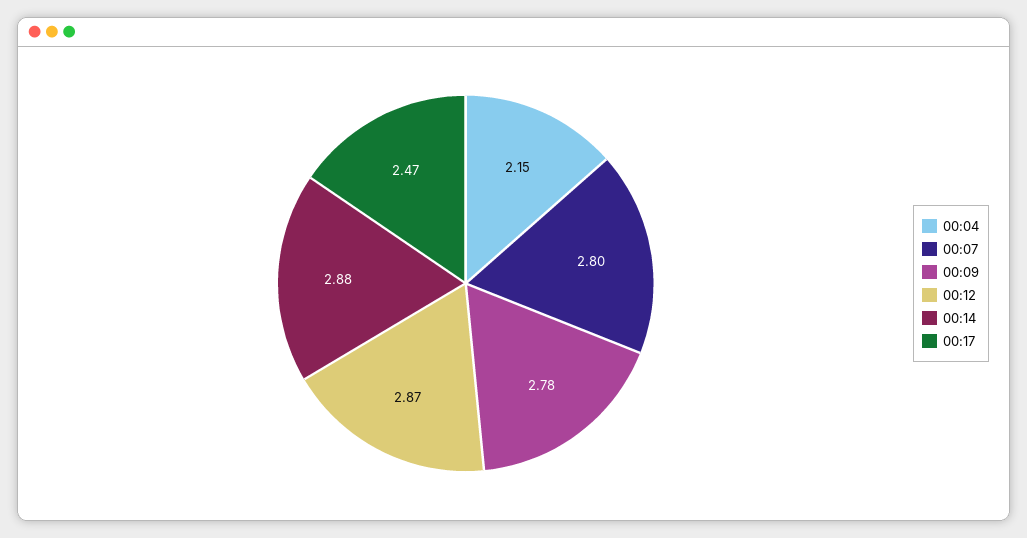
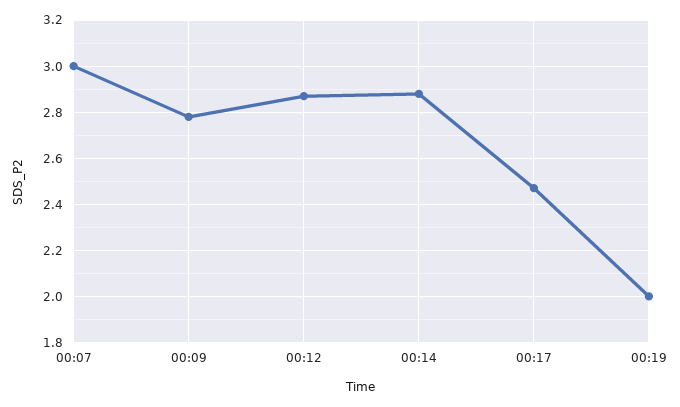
00:04: 2.15 -> none
00:07: 2.8 -> 3
00:19: none -> 2

